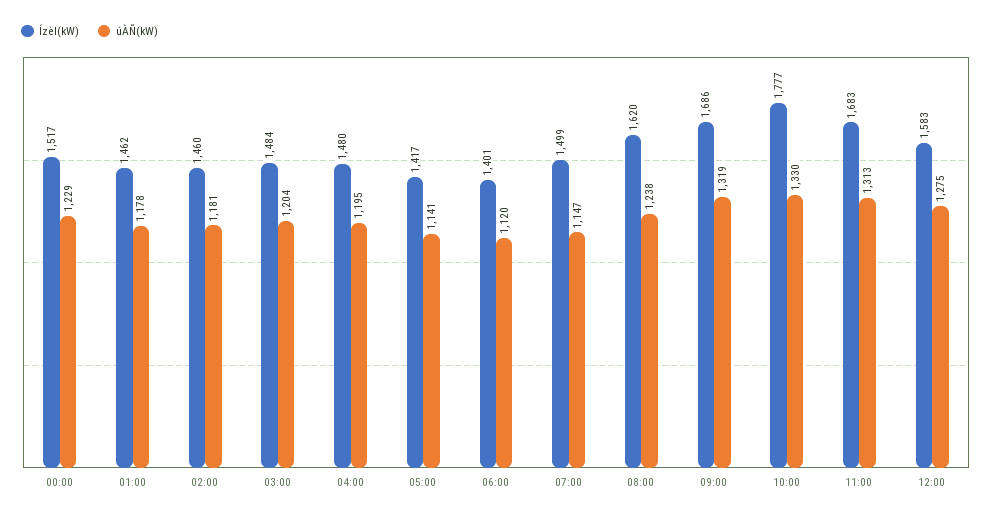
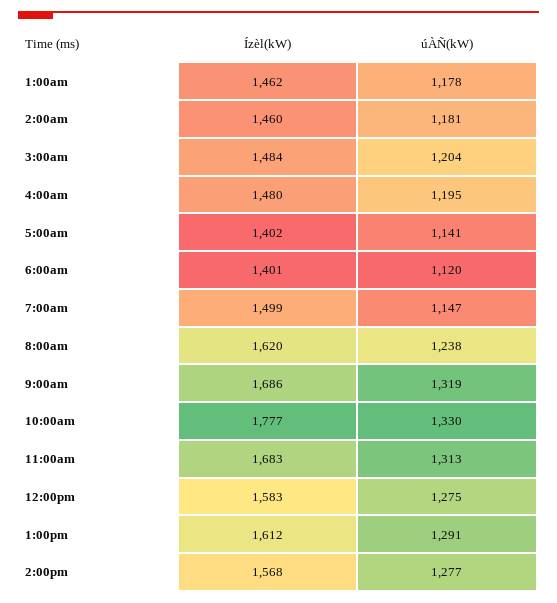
Ízèl(kW), 00:00: 1517 -> none
úÀÑ(kW), 00:00: 1229 -> none
Ízèl(kW), 05:00: 1417 -> 1402
Ízèl(kW), 1:00pm: none -> 1612
úÀÑ(kW), 1:00pm: none -> 1291
Ízèl(kW), 2:00pm: none -> 1568
úÀÑ(kW), 2:00pm: none -> 1277

